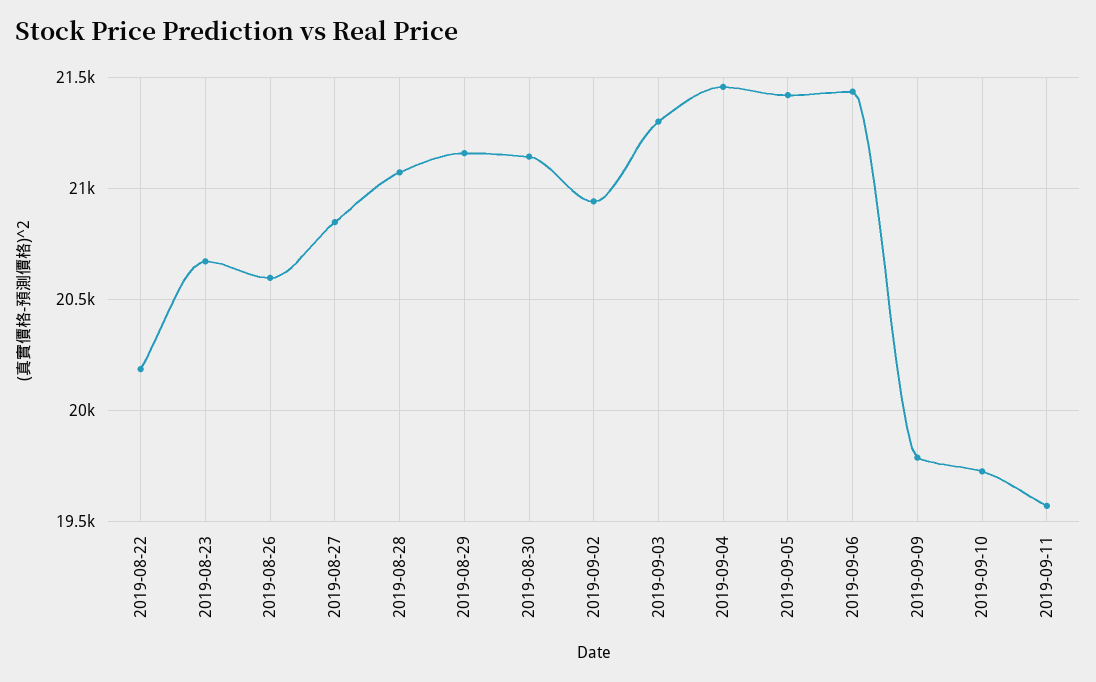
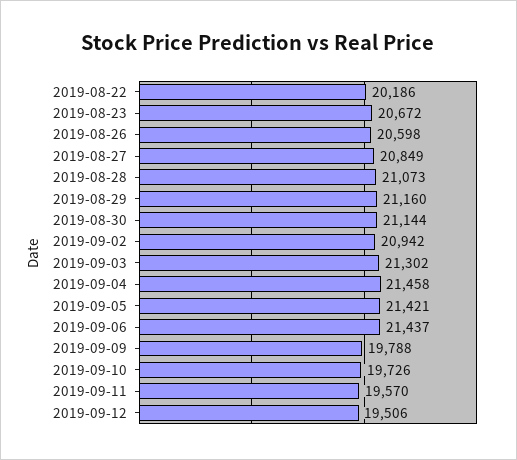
2019-09-12: none -> 19506

